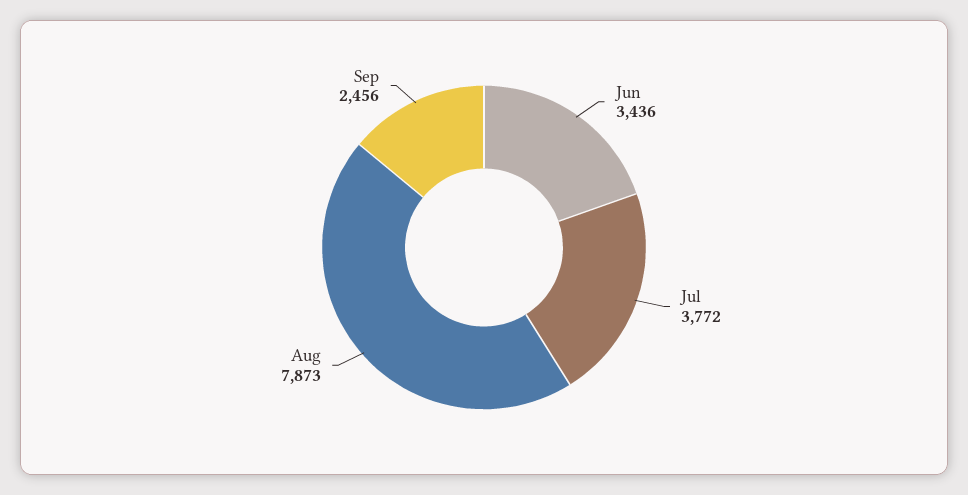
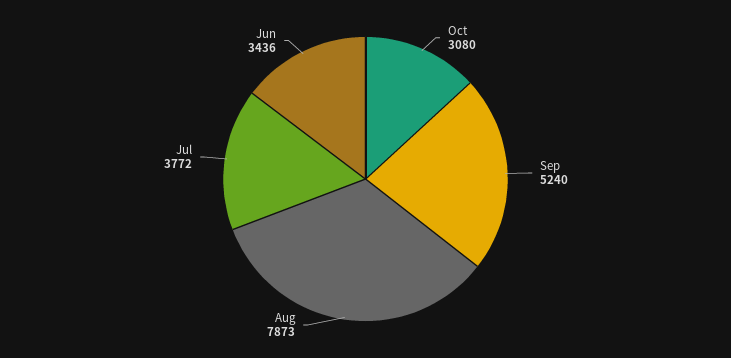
Sep: 2456 -> 5240
Oct: none -> 3080

